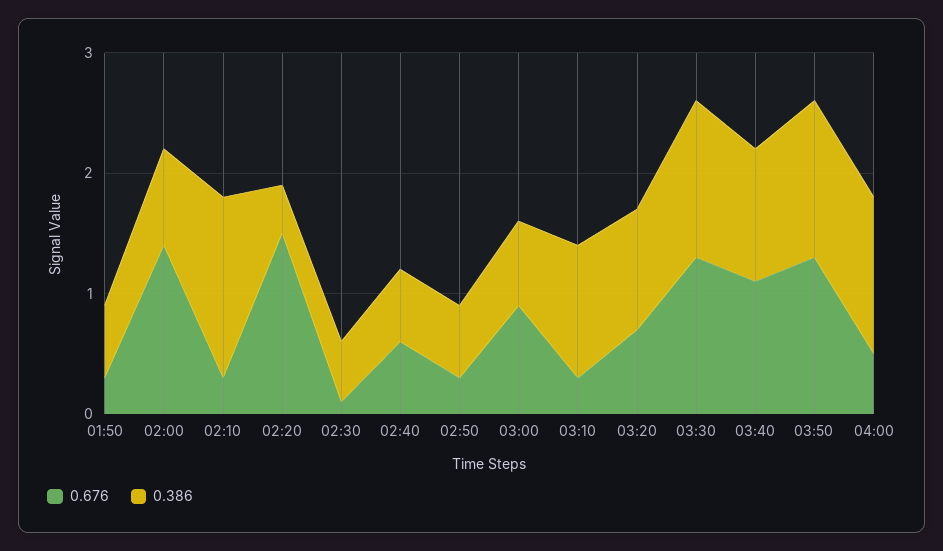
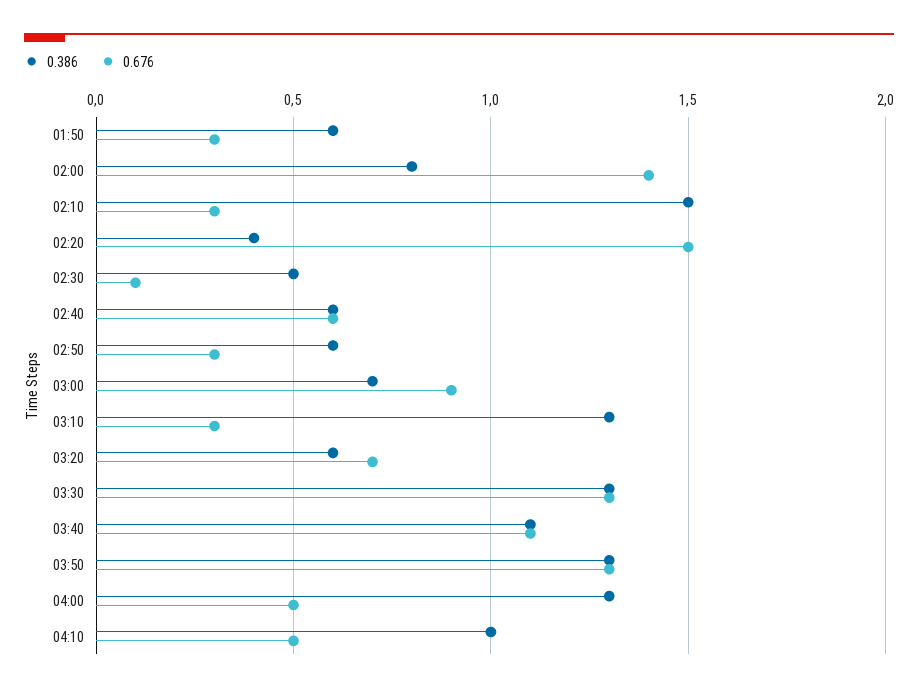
0.386, 03:10: 1.1 -> 1.3
0.386, 03:20: 1 -> 0.6
0.386, 04:10: none -> 1
0.676, 04:10: none -> 0.5

